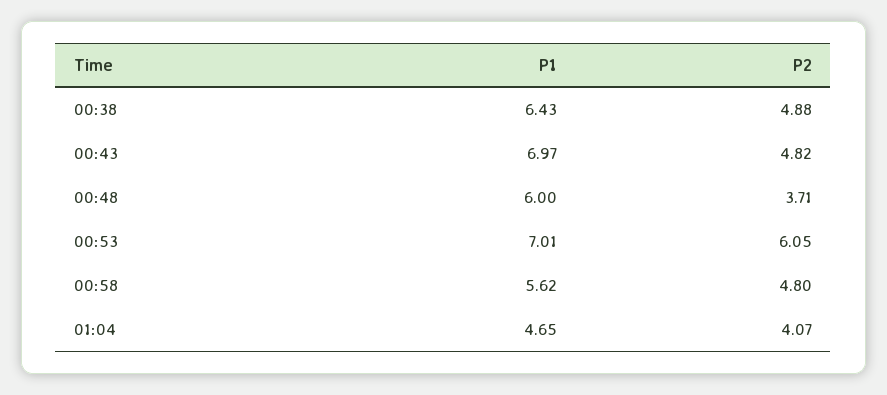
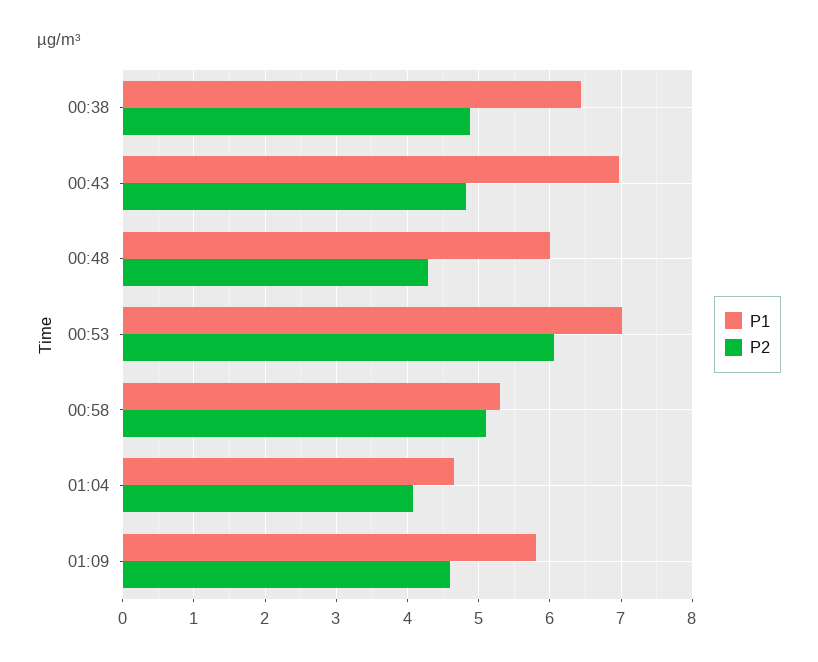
P2, 00:48: 3.71 -> 4.3
P1, 00:58: 5.62 -> 5.3
P2, 00:58: 4.8 -> 5.1
P1, 01:09: none -> 5.8
P2, 01:09: none -> 4.6

